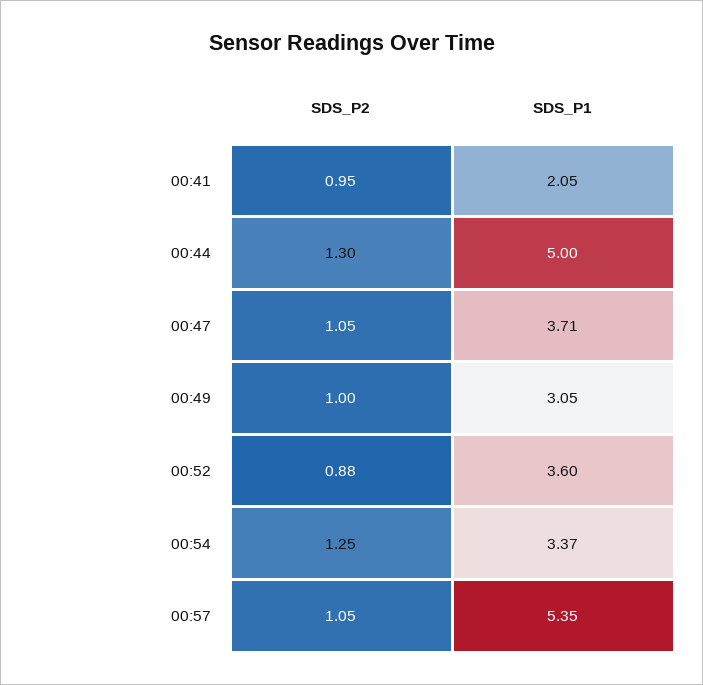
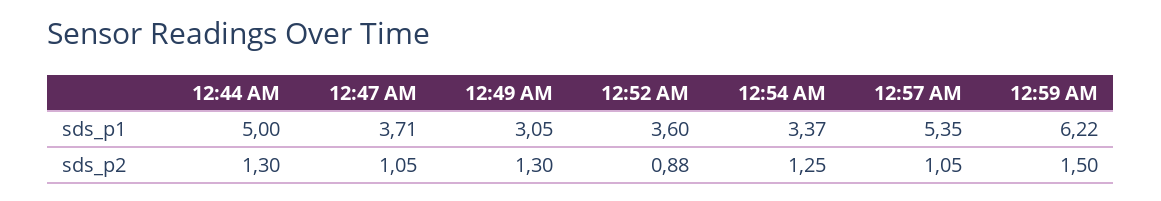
SDS_P2, 00:41: 0.95 -> none
SDS_P1, 00:41: 2.05 -> none
SDS_P2, 00:49: 1 -> 1.3
SDS_P1, 12:59 AM: none -> 6.22
SDS_P2, 12:59 AM: none -> 1.5

